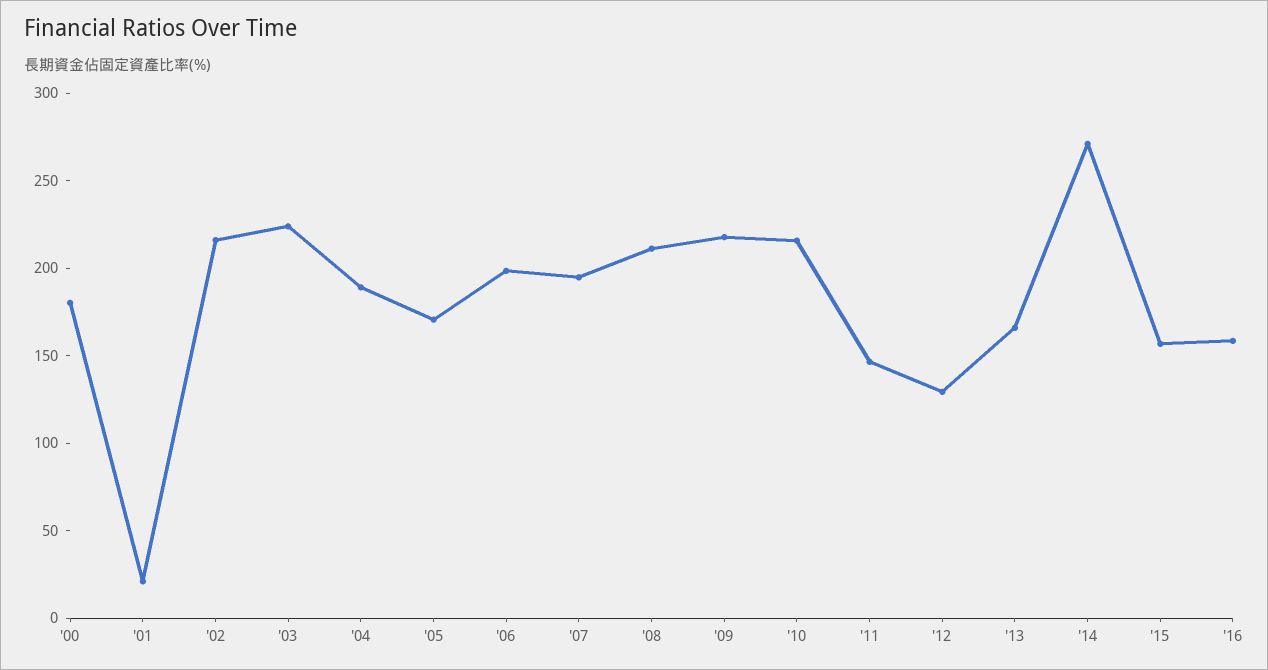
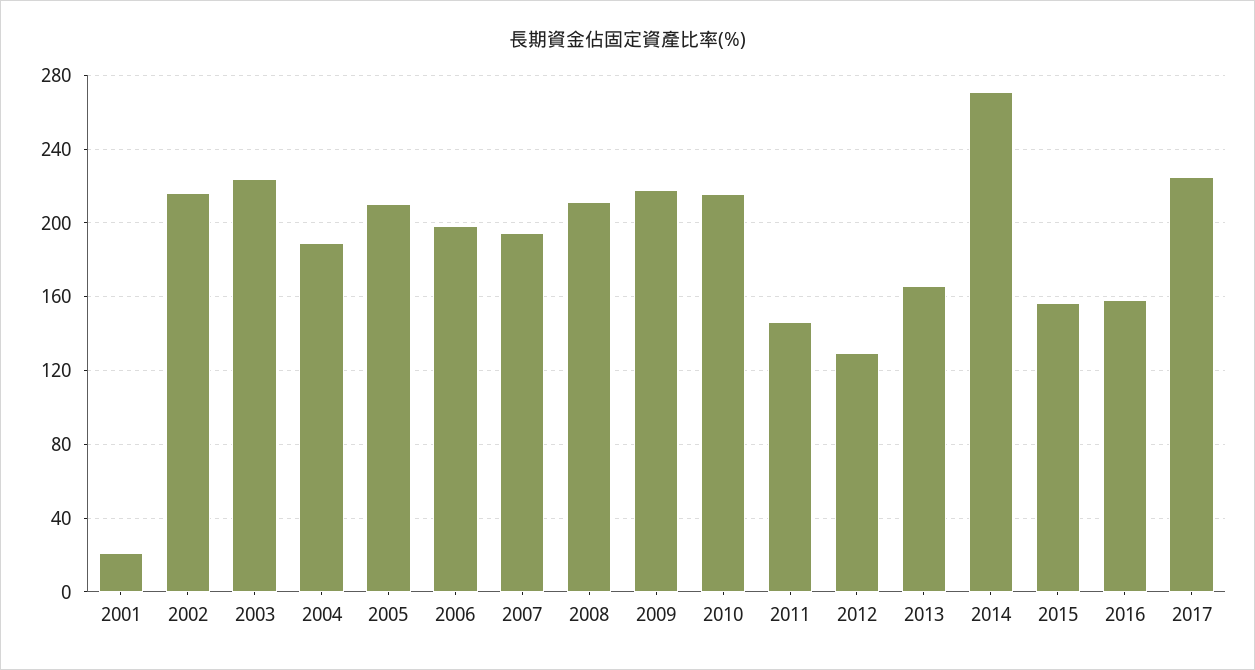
'00: 180 -> none
'05: 170 -> 210
2017: none -> 225

